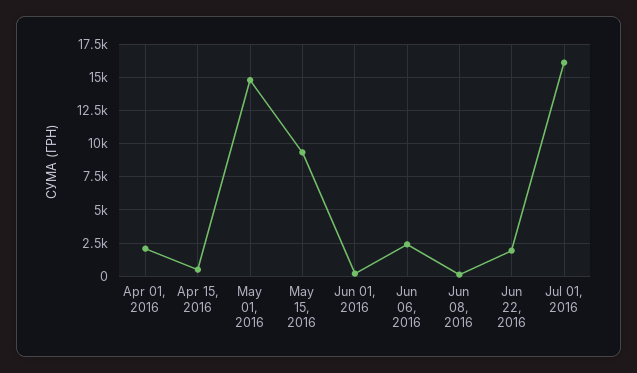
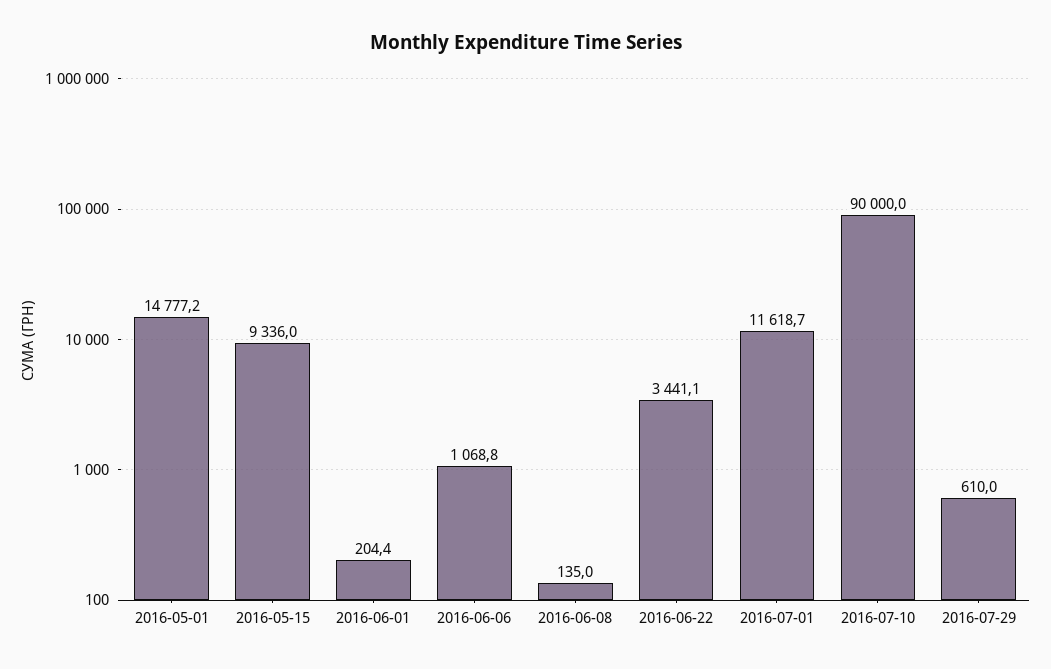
Apr 01, 2016: 2000 -> none
Apr 15, 2016: 500 -> none
Jun 06, 2016: 2500 -> 1068.8
Jun 22, 2016: 2000 -> 3441.1
Jul 01, 2016: 16000 -> 11618.7
2016-07-10: none -> 90000
2016-07-29: none -> 610

